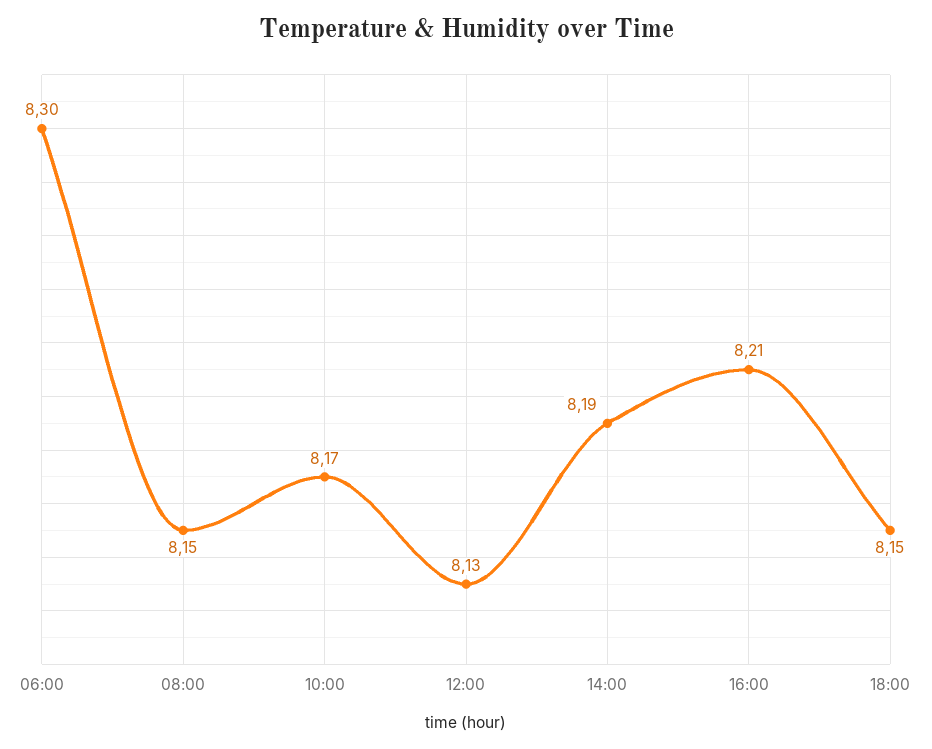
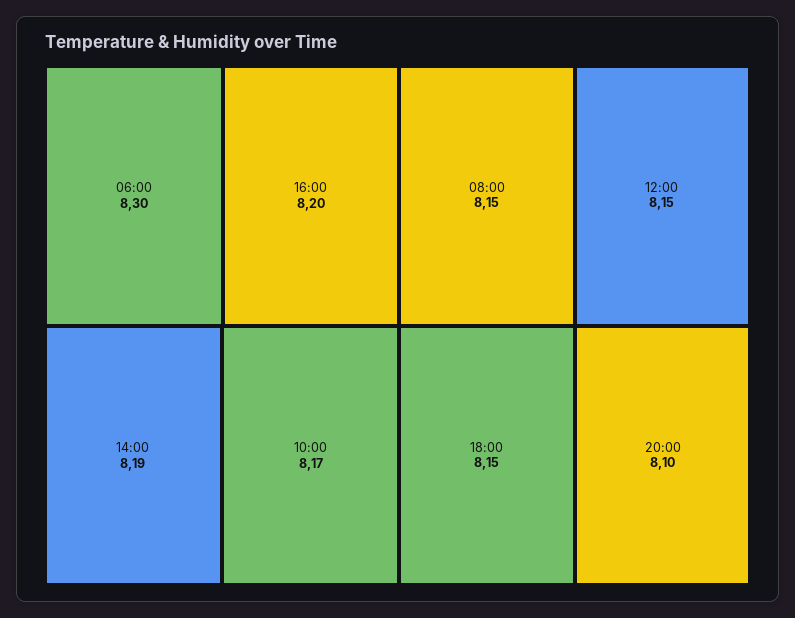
12:00: 8.13 -> 8.15
16:00: 8.21 -> 8.2
20:00: none -> 8.1

